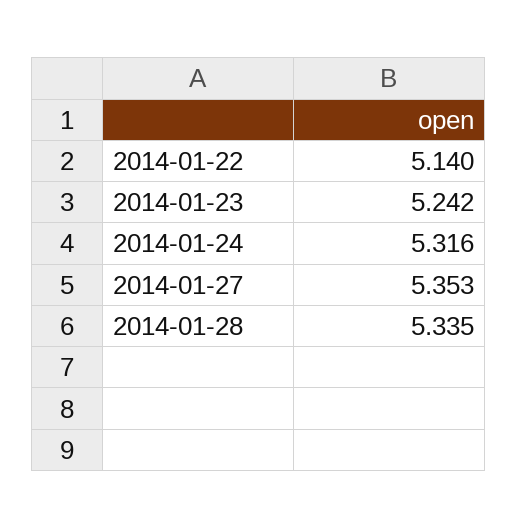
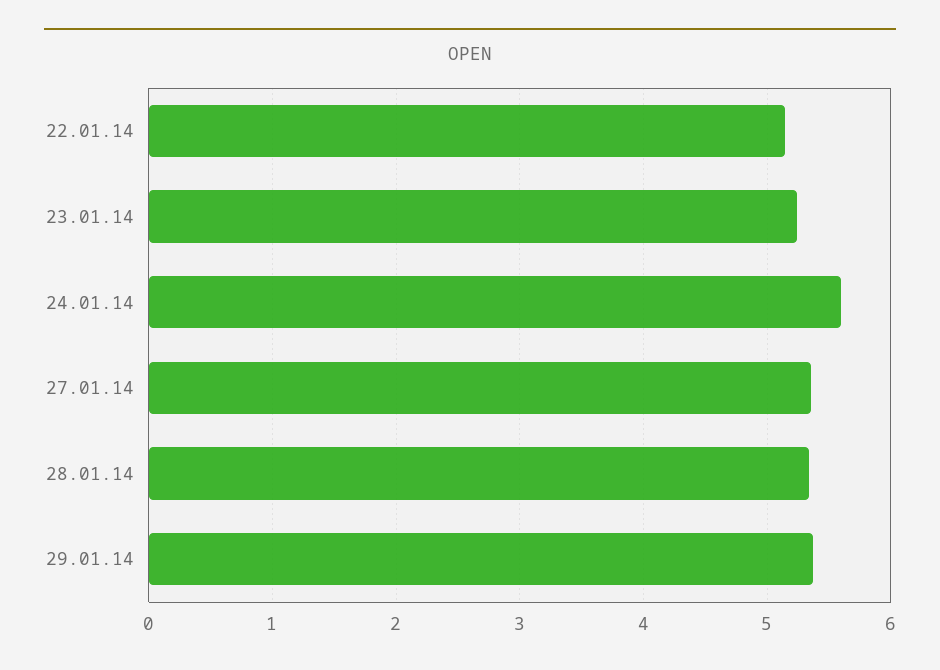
2014-01-24: 5.316 -> 5.6
29.01.14: none -> 5.4

